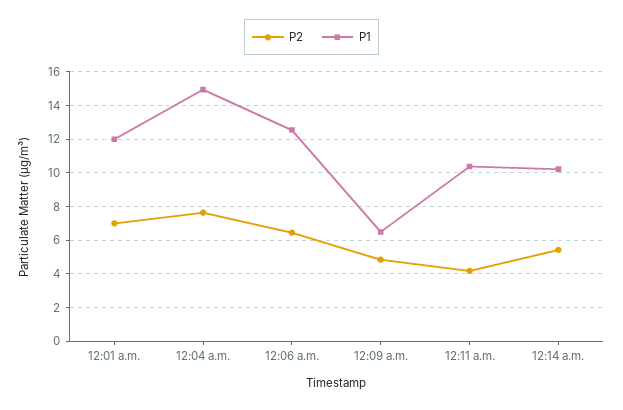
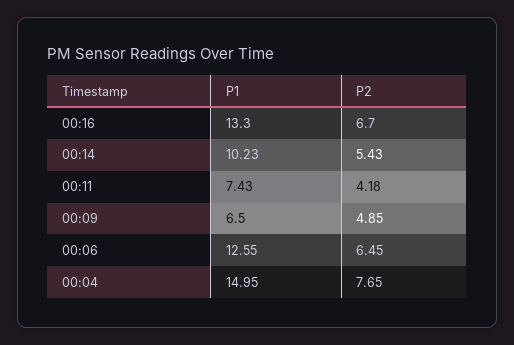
P2, 12:01 a.m.: 7 -> none
P1, 12:01 a.m.: 12 -> none
P1, 12:11 a.m.: 10.5 -> 7.43
P1, 00:16: none -> 13.3
P2, 00:16: none -> 6.7

